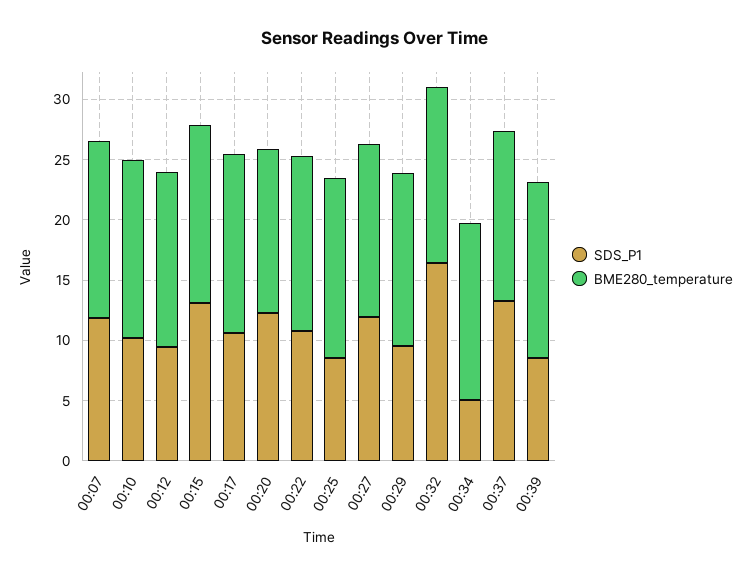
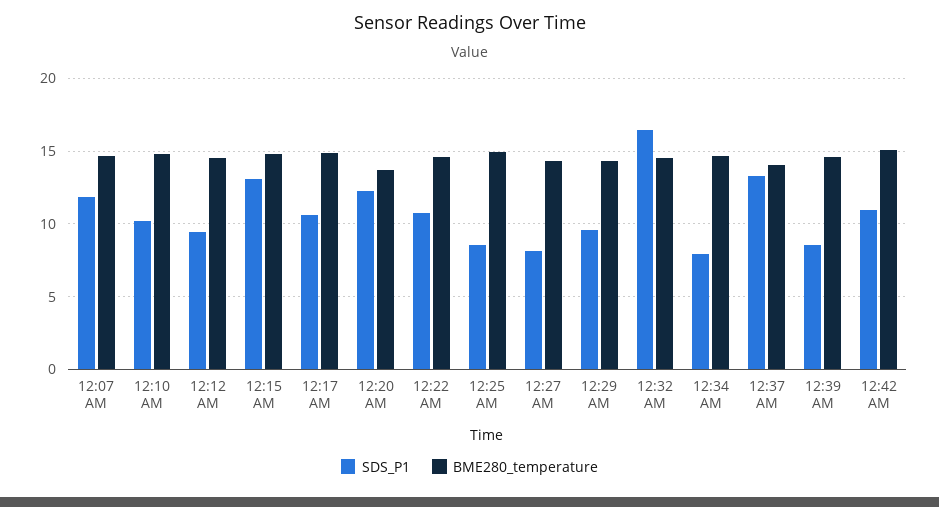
SDS_P1, 00:27: 12 -> 8
SDS_P1, 00:34: 5 -> 8
SDS_P1, 12:42 AM: none -> 11
BME280_temperature, 12:42 AM: none -> 15

